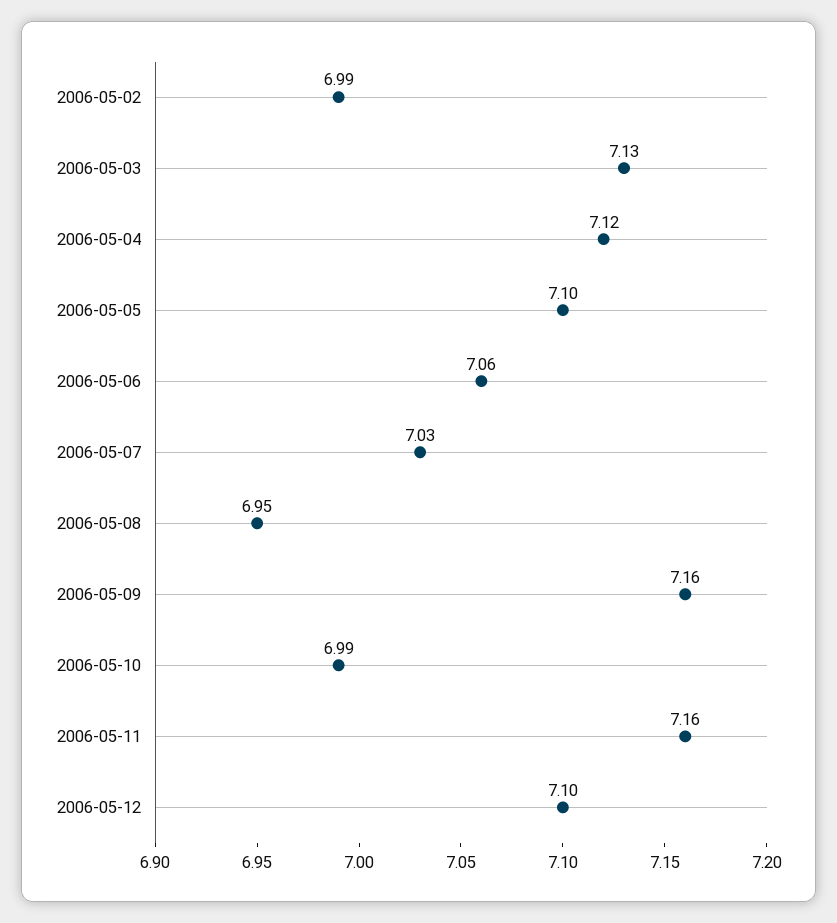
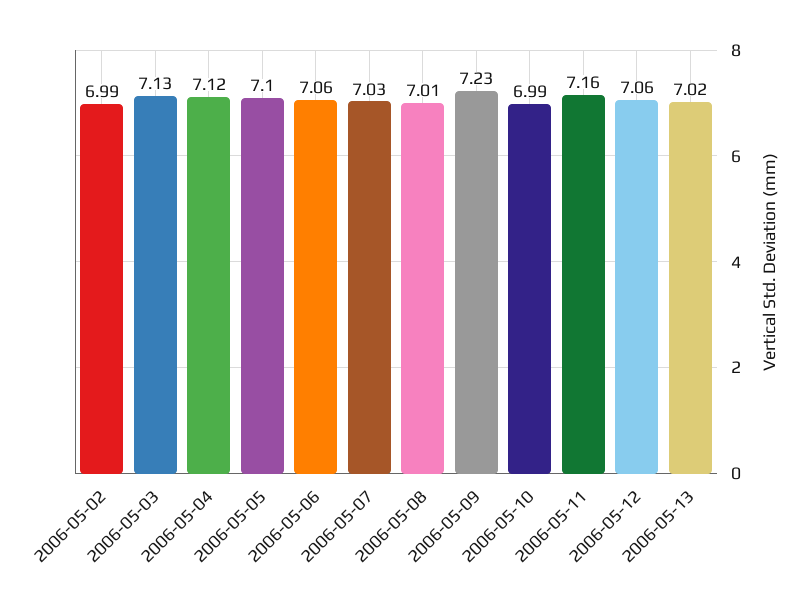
2006-05-08: 6.95 -> 7.01
2006-05-09: 7.16 -> 7.23
2006-05-12: 7.1 -> 7.06
2006-05-13: none -> 7.02

